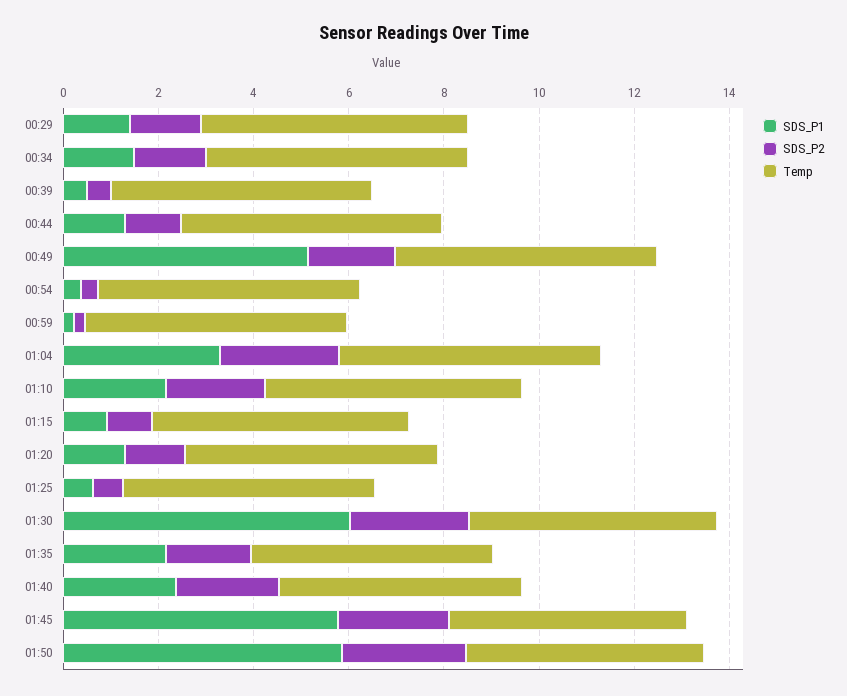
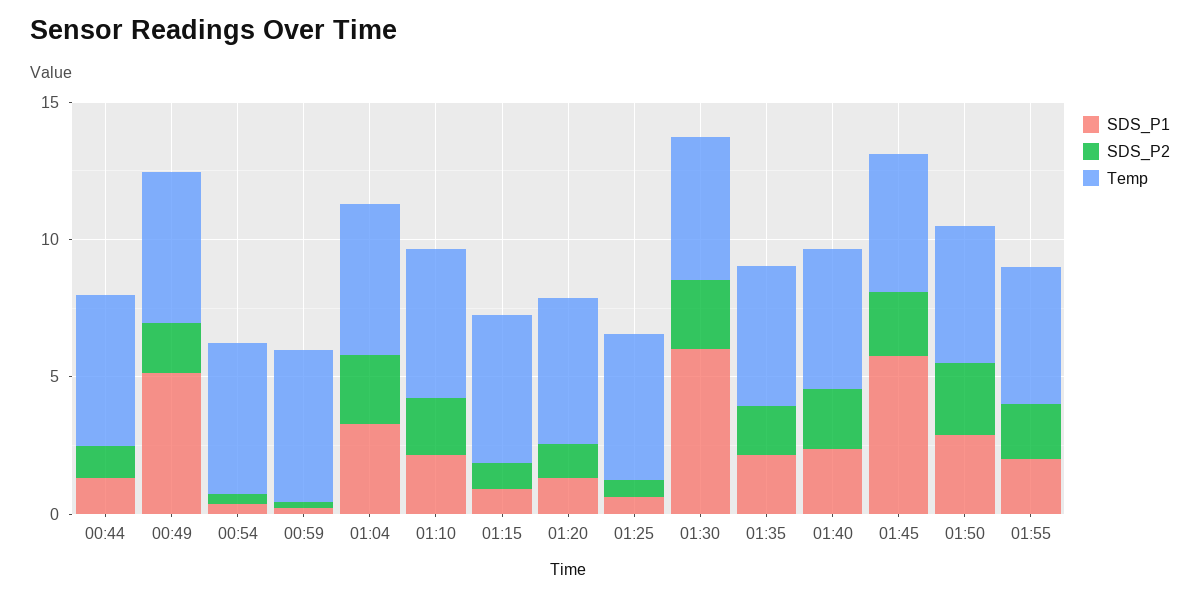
SDS_P1, 00:29: 1.5 -> none
SDS_P2, 00:29: 1.5 -> none
Temp, 00:29: 5.5 -> none
SDS_P1, 00:34: 1.5 -> none
SDS_P2, 00:34: 1.5 -> none
Temp, 00:34: 5.5 -> none
SDS_P1, 00:39: 0.5 -> none
SDS_P2, 00:39: 0.5 -> none
Temp, 00:39: 5.5 -> none
SDS_P1, 01:50: 6 -> 3
SDS_P1, 01:55: none -> 2
SDS_P2, 01:55: none -> 2
Temp, 01:55: none -> 5

